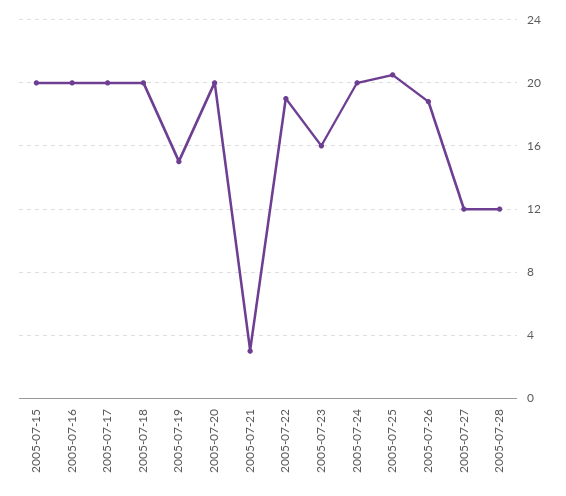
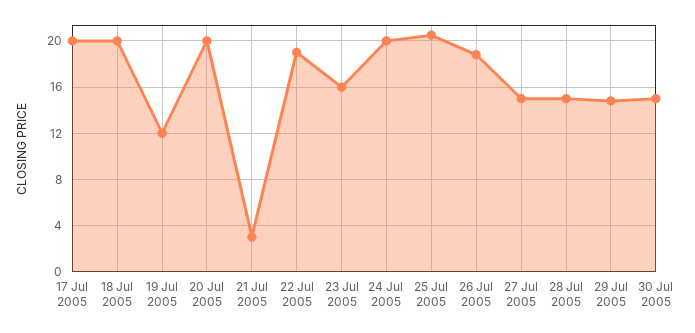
2005-07-15: 20 -> none
2005-07-16: 20 -> none
2005-07-19: 15 -> 12
2005-07-27: 12 -> 15
2005-07-28: 12 -> 15
29 Jul 2005: none -> 15
30 Jul 2005: none -> 15

